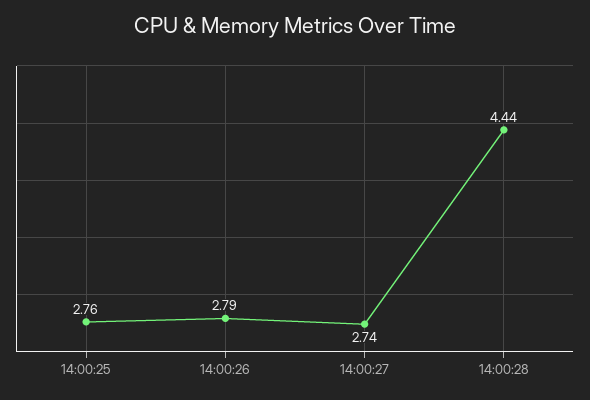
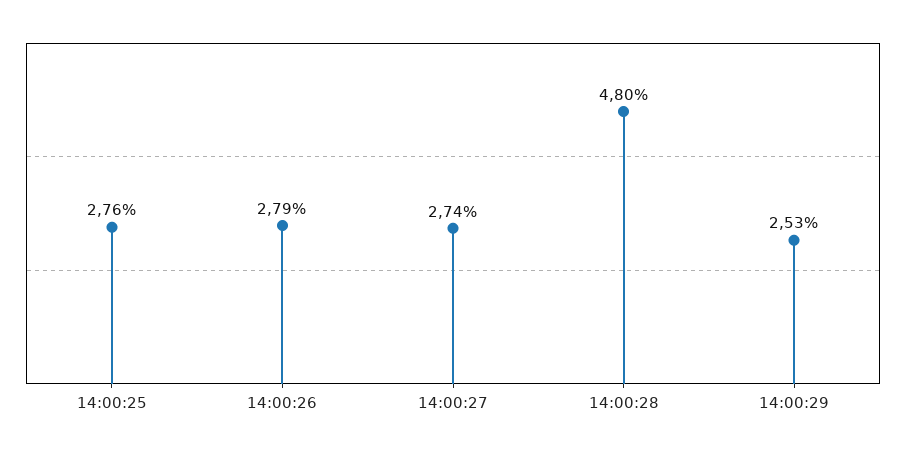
14:00:28: 4.44 -> 4.8
14:00:29: none -> 2.53

